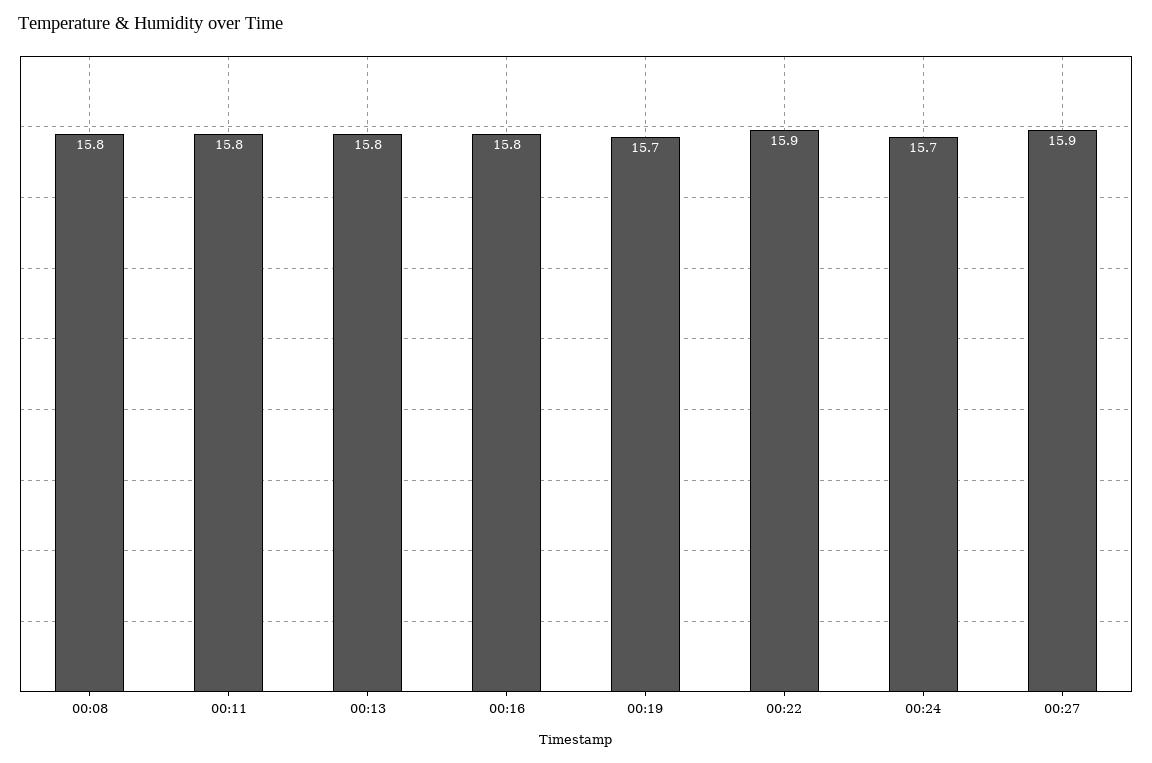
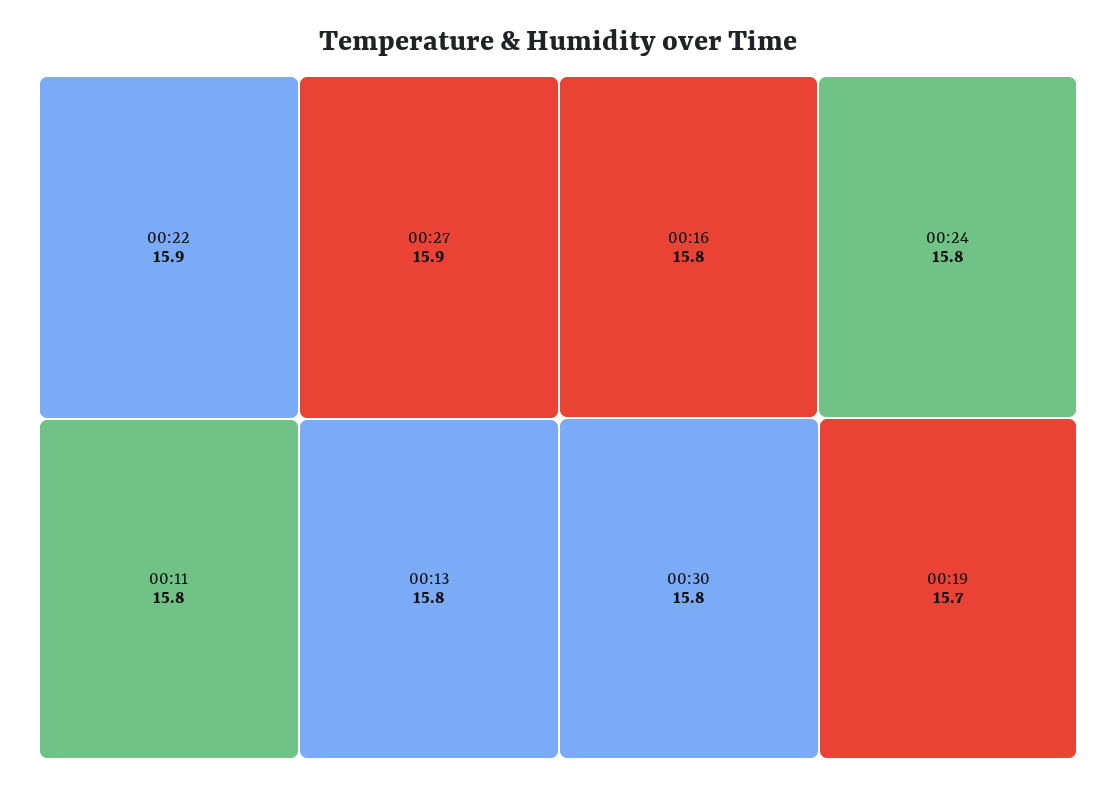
00:08: 15.8 -> none
00:24: 15.7 -> 15.8
00:30: none -> 15.8

